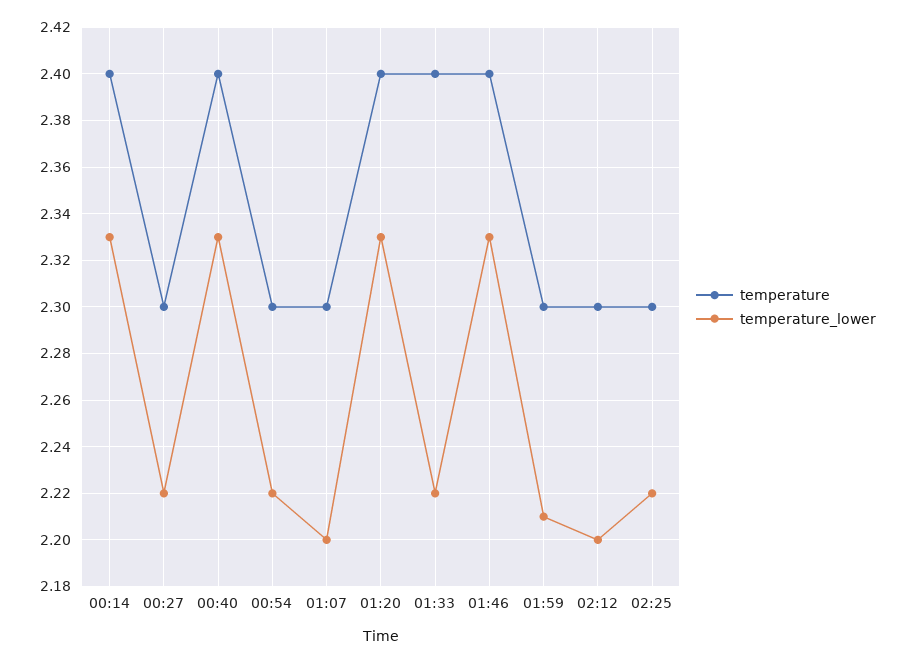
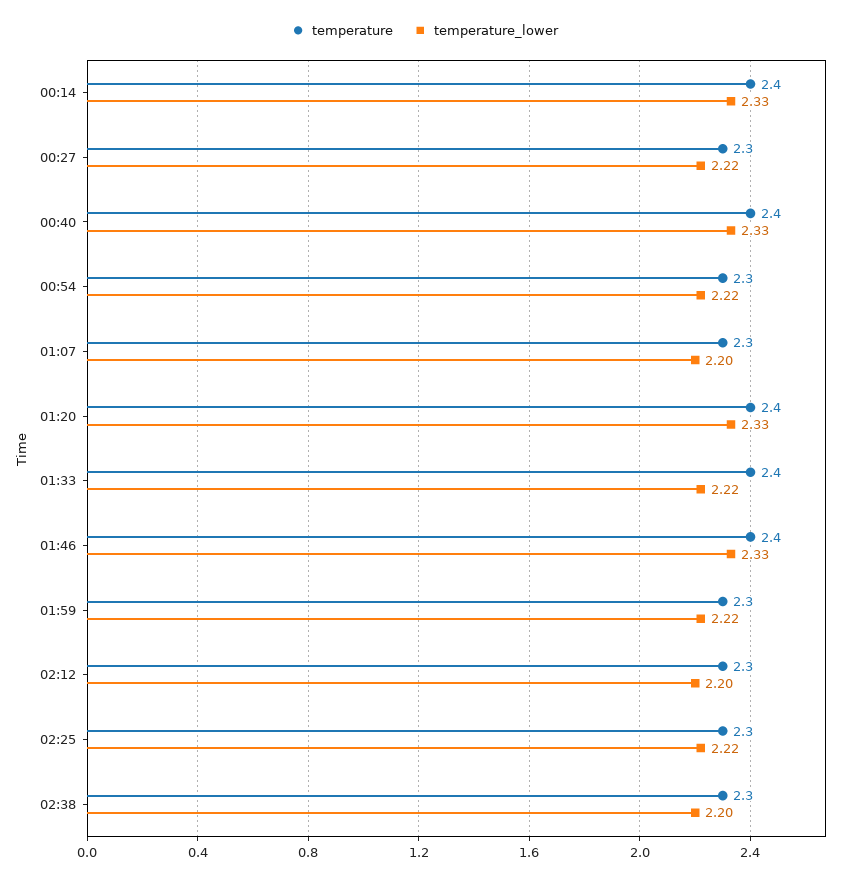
temperature_lower, 01:59: 2.21 -> 2.22
temperature, 02:38: none -> 2.3
temperature_lower, 02:38: none -> 2.2

